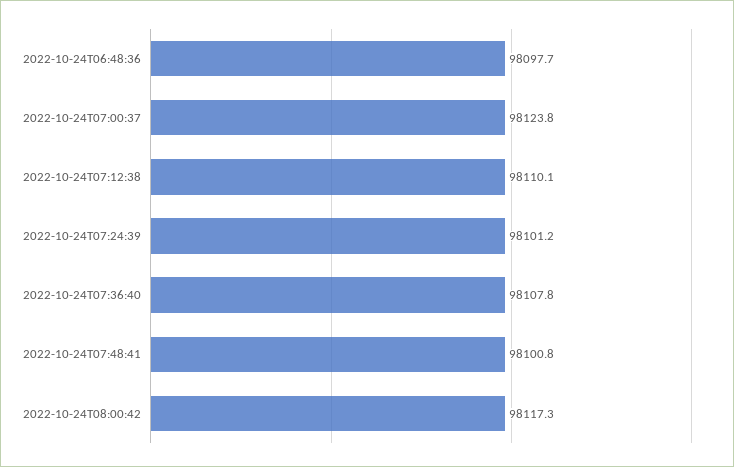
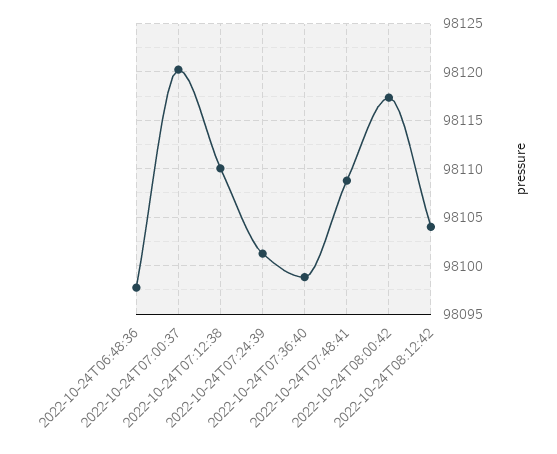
2022-10-24T07:00:37: 98123.8 -> 98120
2022-10-24T07:36:40: 98107.8 -> 98099
2022-10-24T07:48:41: 98100.8 -> 98109
2022-10-24T08:12:42: none -> 98104

